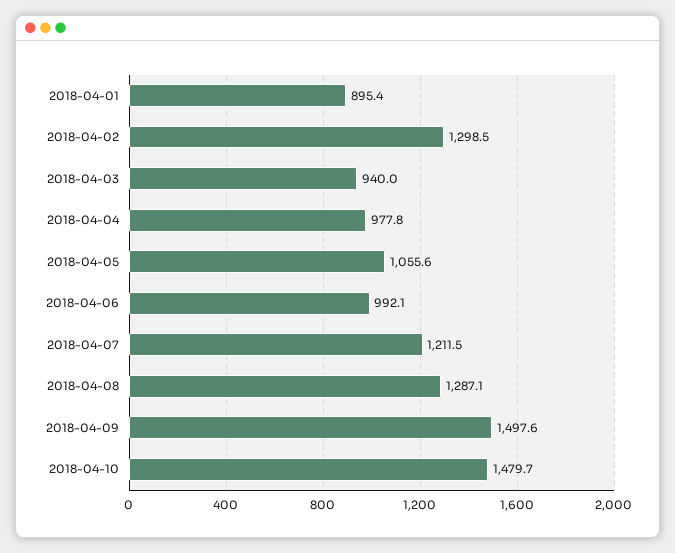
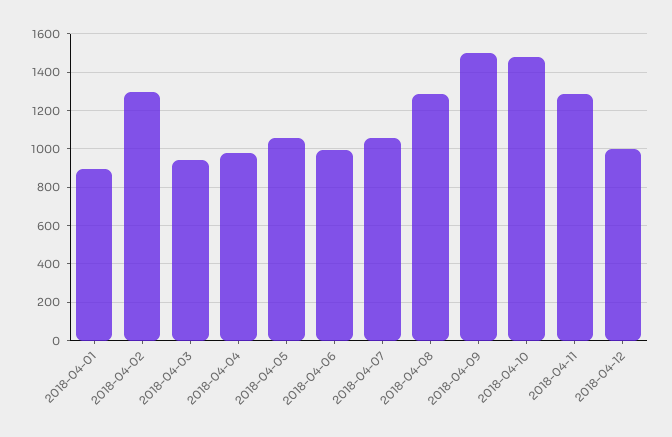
2018-04-07: 1211.5 -> 1050
2018-04-11: none -> 1300
2018-04-12: none -> 1000

